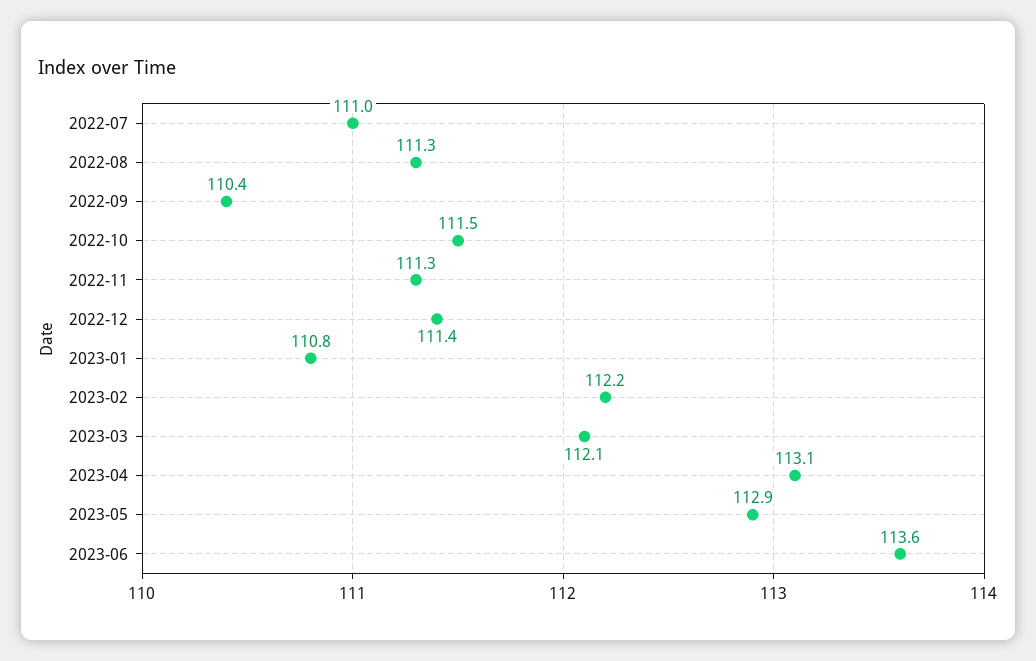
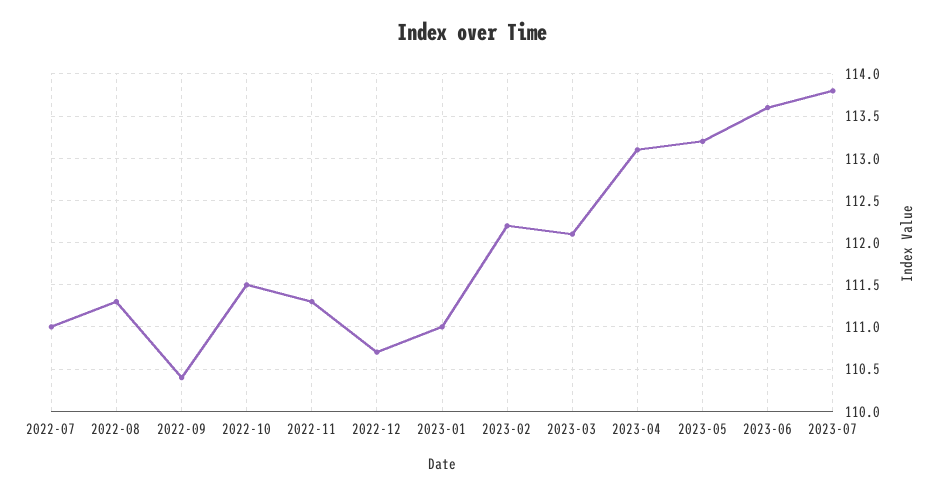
2022-12: 111.4 -> 110.7
2023-01: 110.8 -> 111
2023-05: 112.9 -> 113.2
2023-07: none -> 113.8

